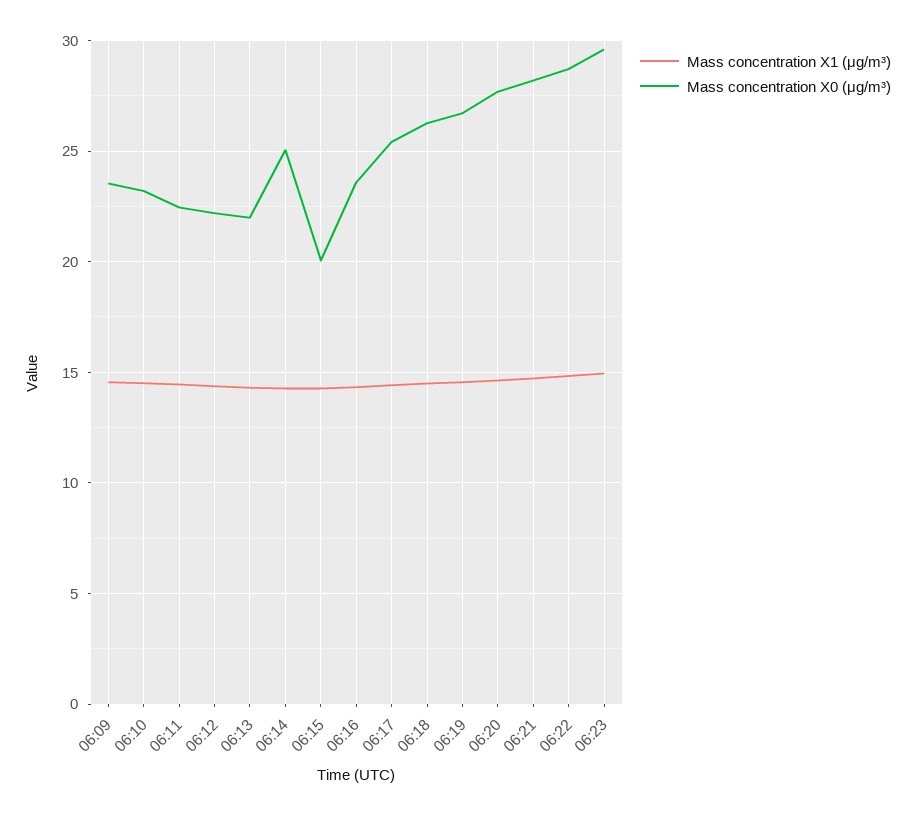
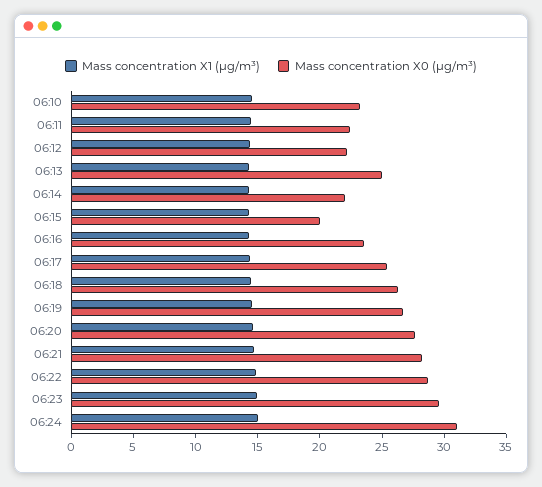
Mass concentration X1 (μg/m³), 06:09: 14.5 -> none
Mass concentration X0 (μg/m³), 06:09: 23.5 -> none
Mass concentration X0 (μg/m³), 06:13: 22 -> 25
Mass concentration X0 (μg/m³), 06:14: 25 -> 22
Mass concentration X1 (μg/m³), 06:24: none -> 15
Mass concentration X0 (μg/m³), 06:24: none -> 31

